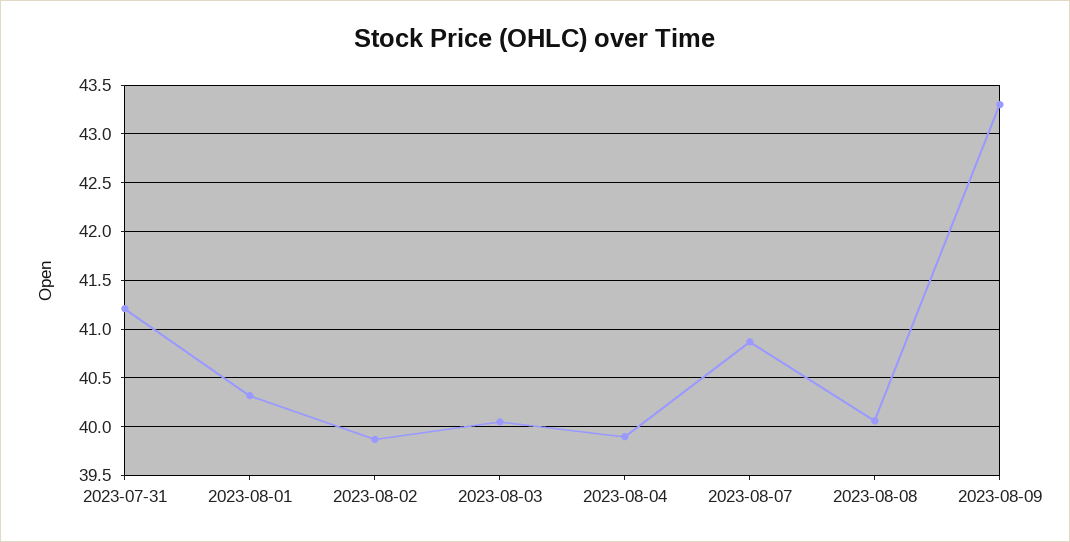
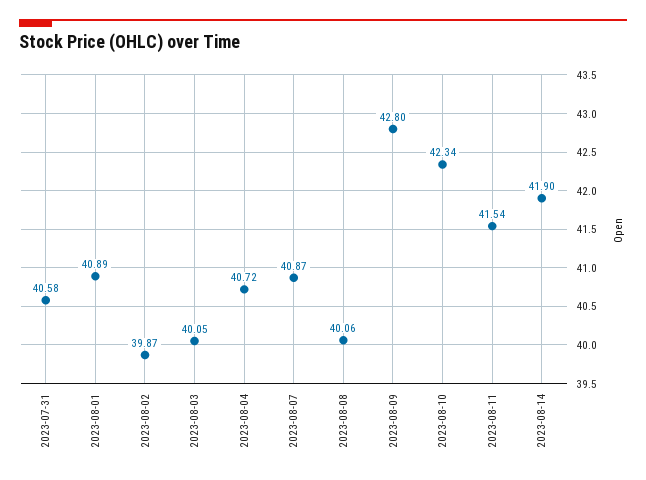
2023-07-31: 41.2 -> 40.58
2023-08-01: 40.3 -> 40.89
2023-08-04: 39.9 -> 40.72
2023-08-09: 43.3 -> 42.8
2023-08-10: none -> 42.34
2023-08-11: none -> 41.54
2023-08-14: none -> 41.9

